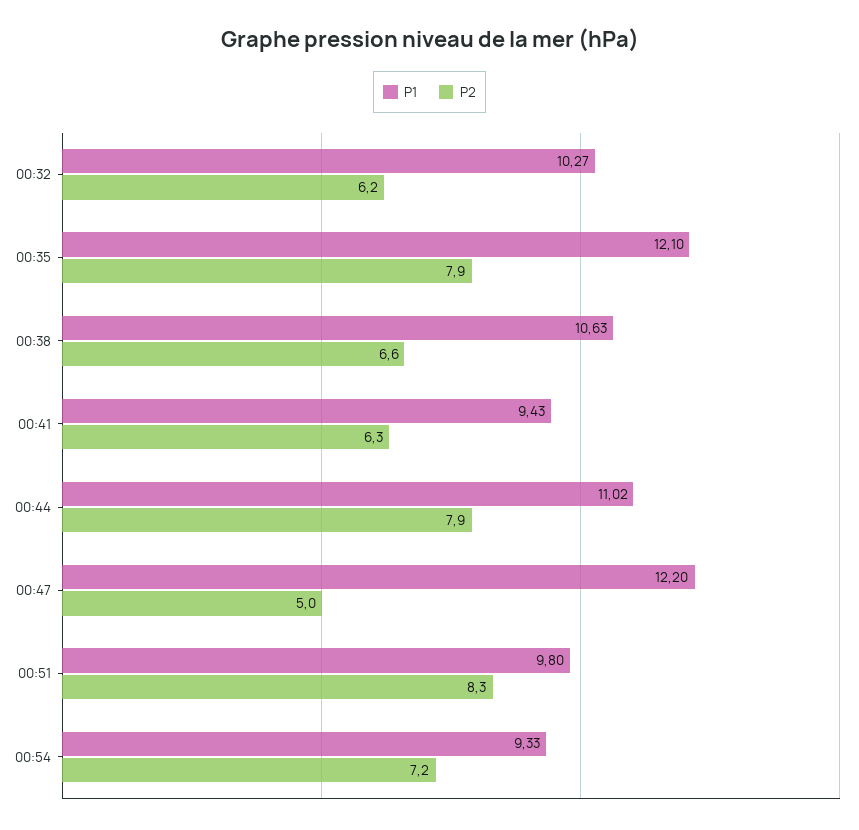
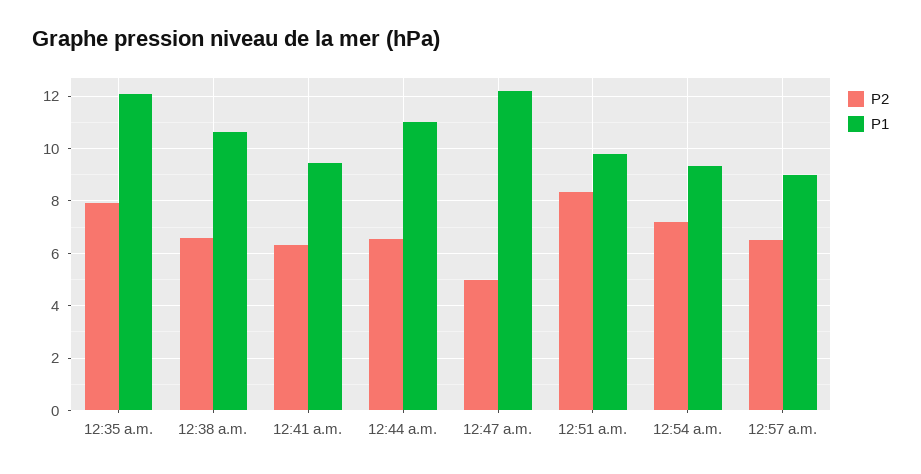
P1, 00:32: 10.27 -> none
P2, 00:32: 6.2 -> none
P2, 00:44: 7.9 -> 6.5
P2, 12:57 a.m.: none -> 6.5
P1, 12:57 a.m.: none -> 9

